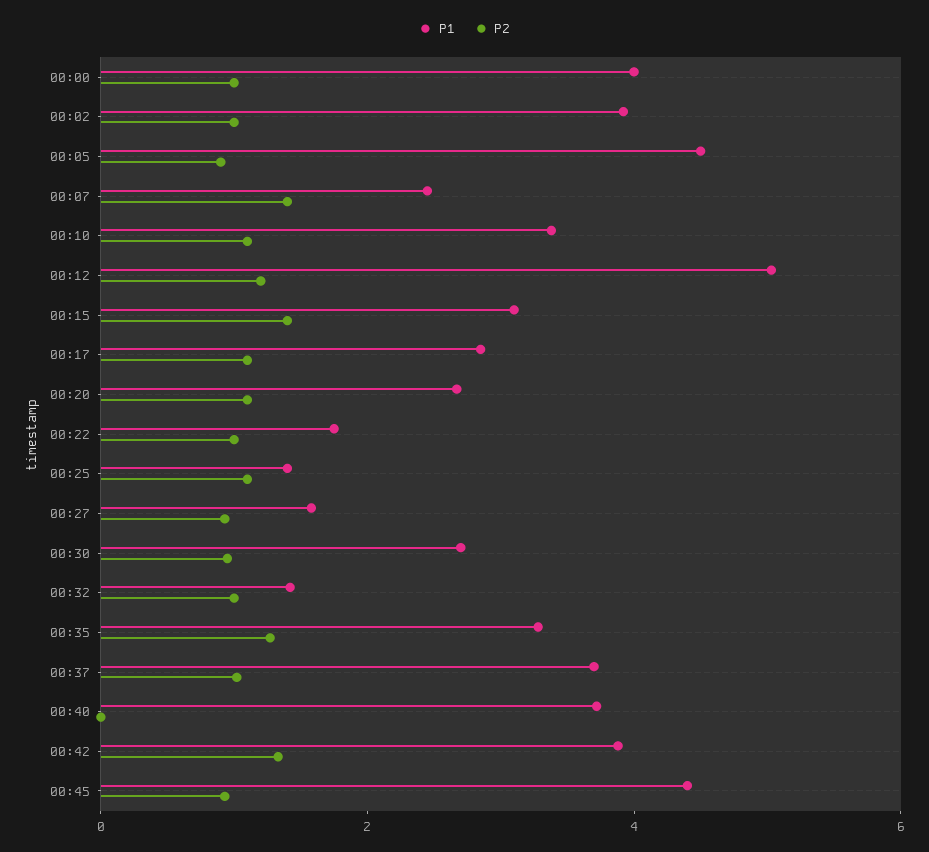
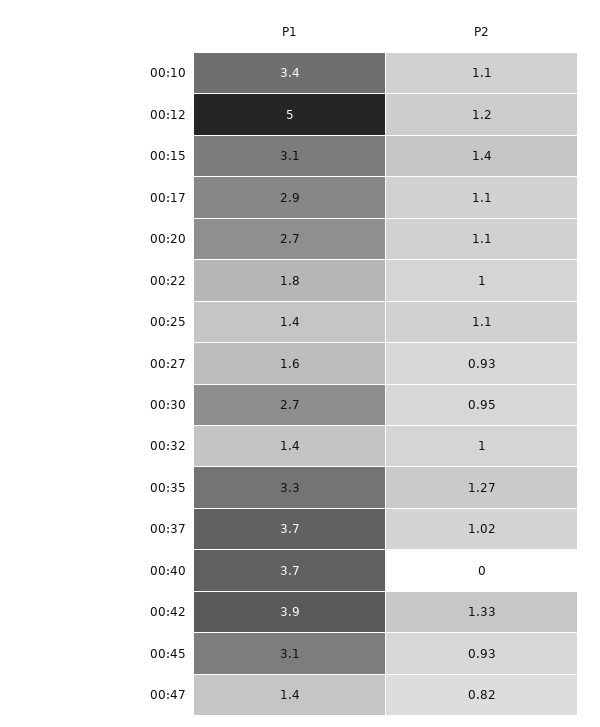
P1, 00:00: 4 -> none
P2, 00:00: 1 -> none
P1, 00:02: 4 -> none
P2, 00:02: 1 -> none
P1, 00:05: 4.5 -> none
P2, 00:05: 1 -> none
P1, 00:07: 2.5 -> none
P2, 00:07: 1.5 -> none
P1, 00:45: 4.5 -> 3.1
P1, 00:47: none -> 1.4
P2, 00:47: none -> 0.82

